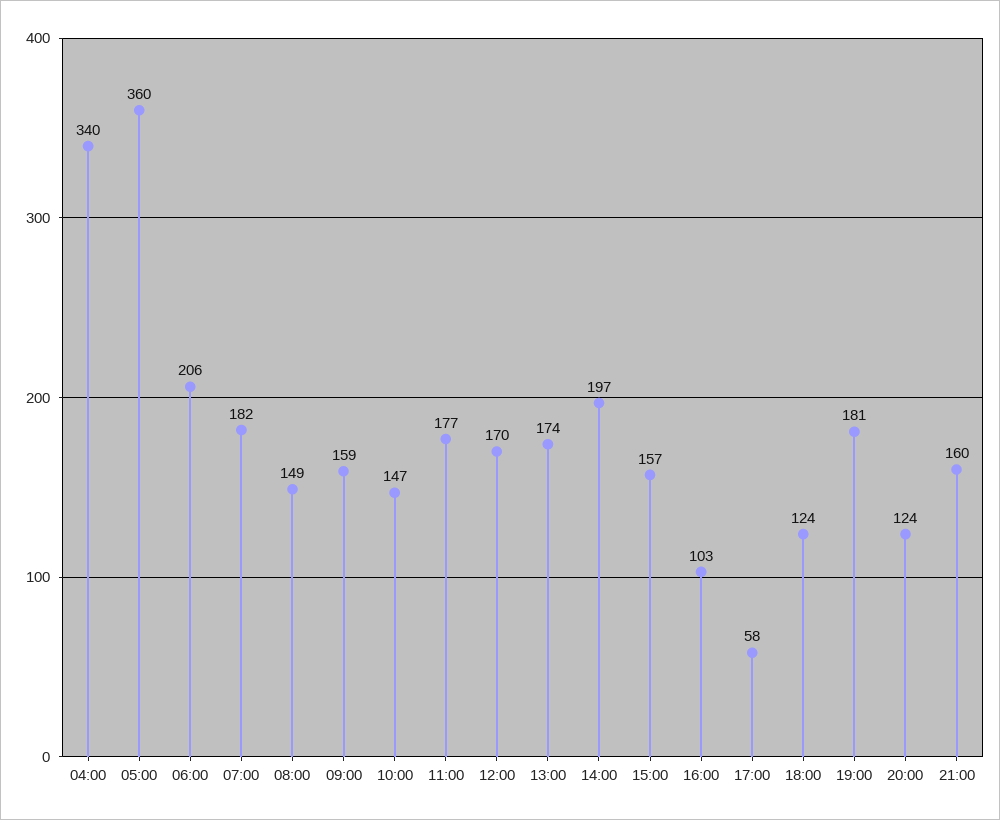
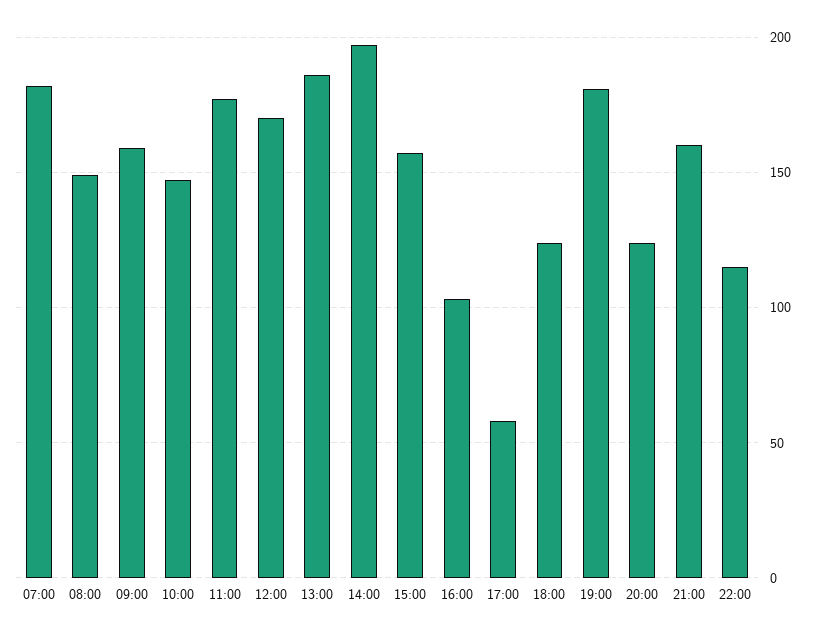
04:00: 340 -> none
05:00: 360 -> none
06:00: 206 -> none
13:00: 174 -> 185
22:00: none -> 115

